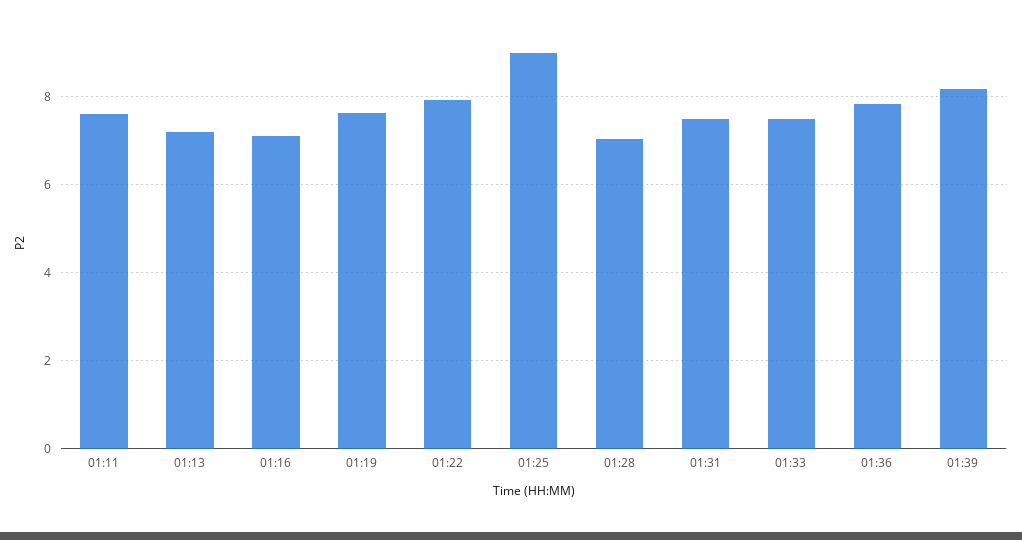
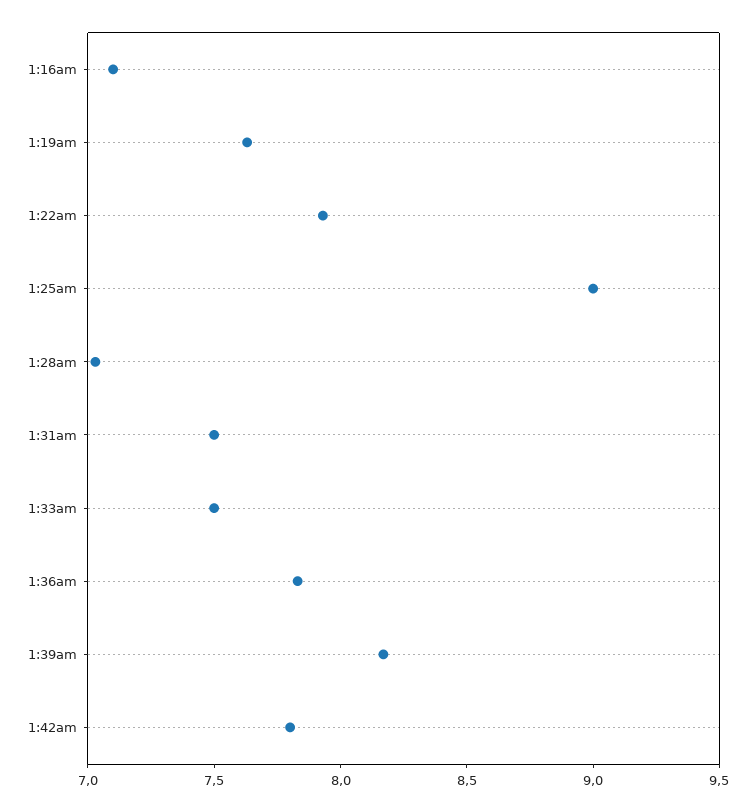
01:11: 7.6 -> none
01:13: 7.2 -> none
1:42am: none -> 7.8

